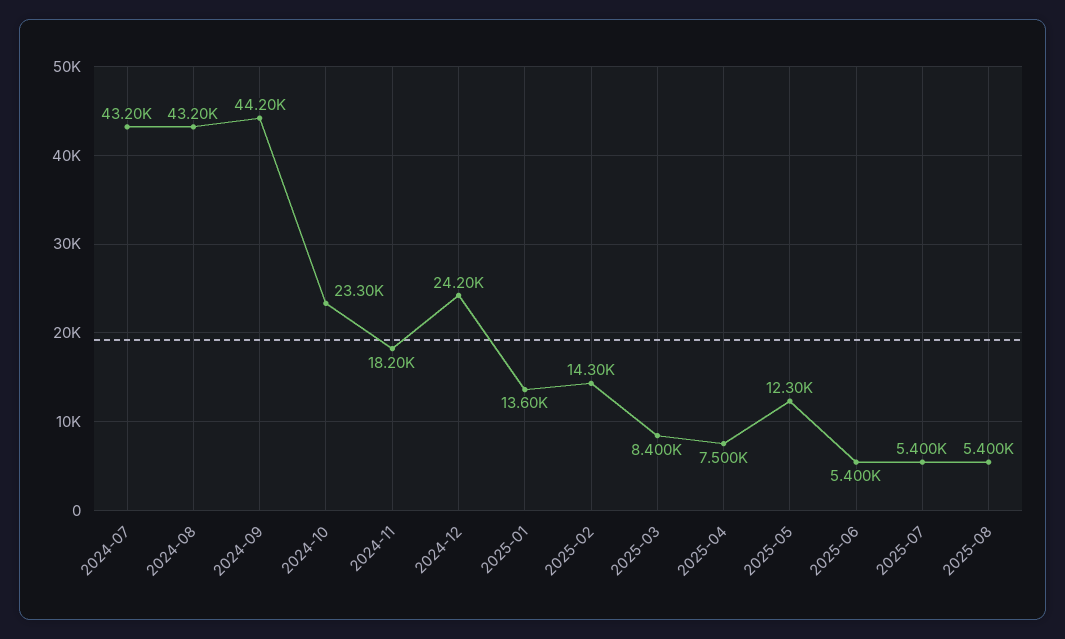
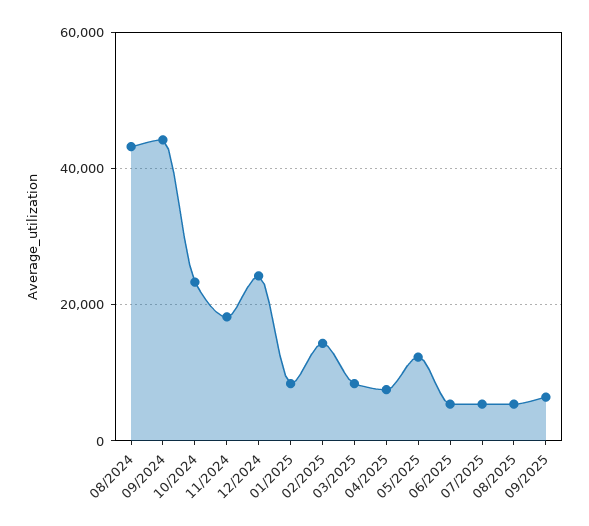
2024-07: 43200 -> none
2025-01: 13600 -> 8000
09/2025: none -> 6000

